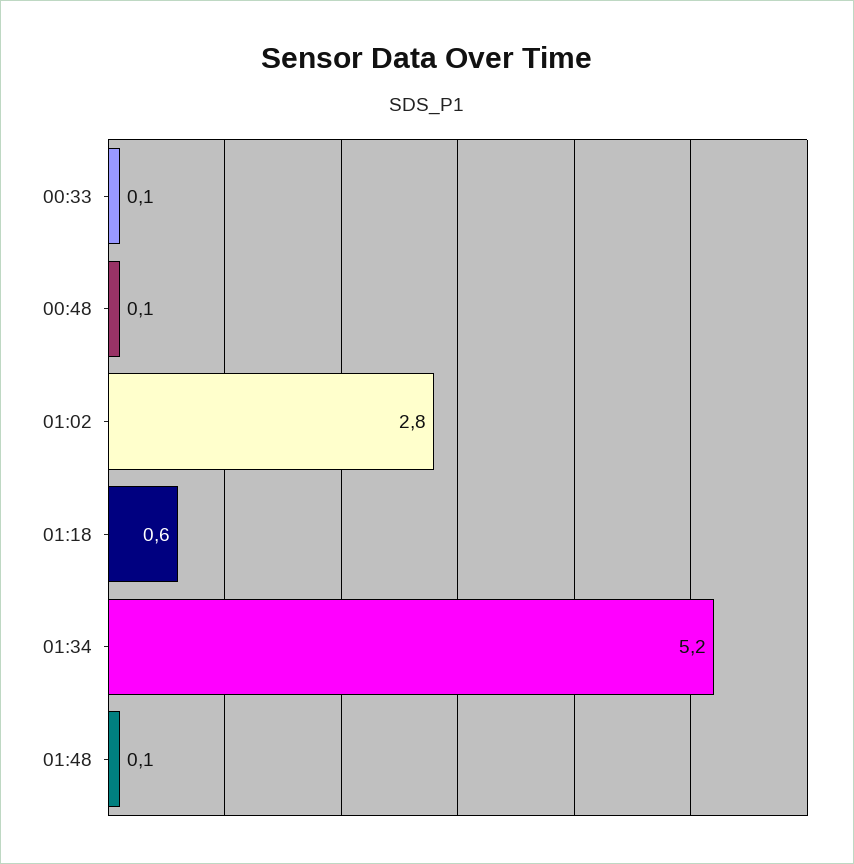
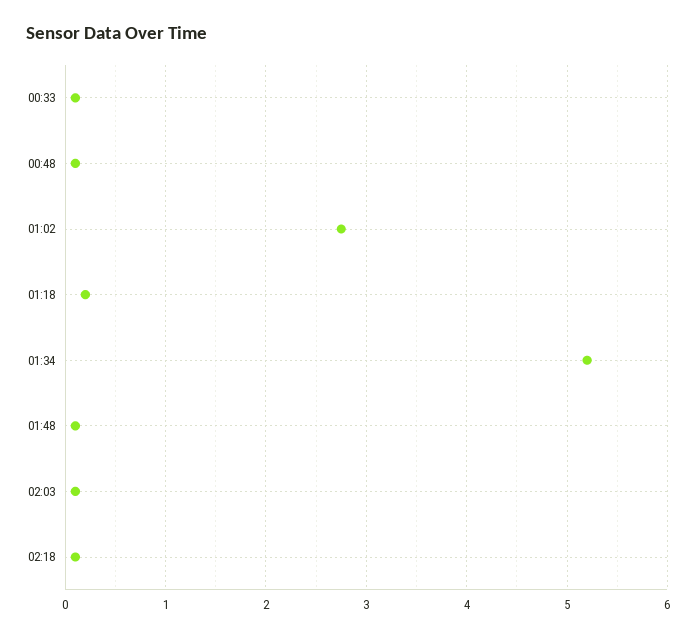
01:18: 0.6 -> 0.2
02:03: none -> 0.1
02:18: none -> 0.1

